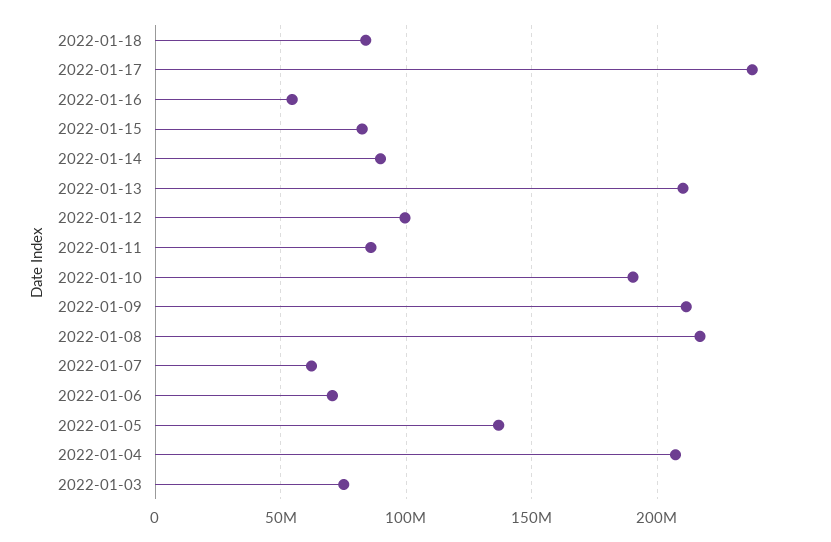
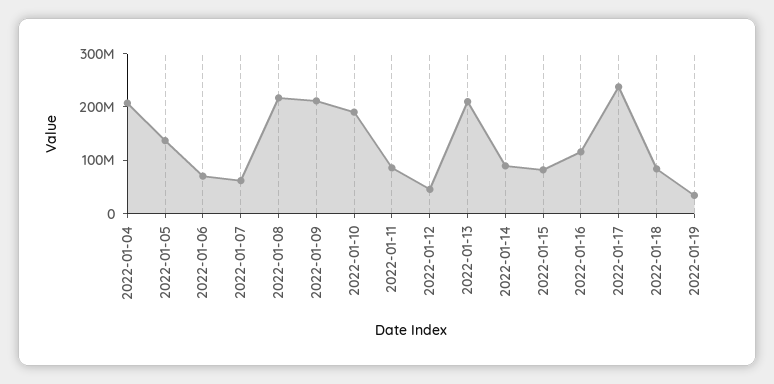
2022-01-16: 55000000 -> 120000000
2022-01-12: 100000000 -> 40000000
2022-01-03: 75000000 -> none
2022-01-19: none -> 40000000

